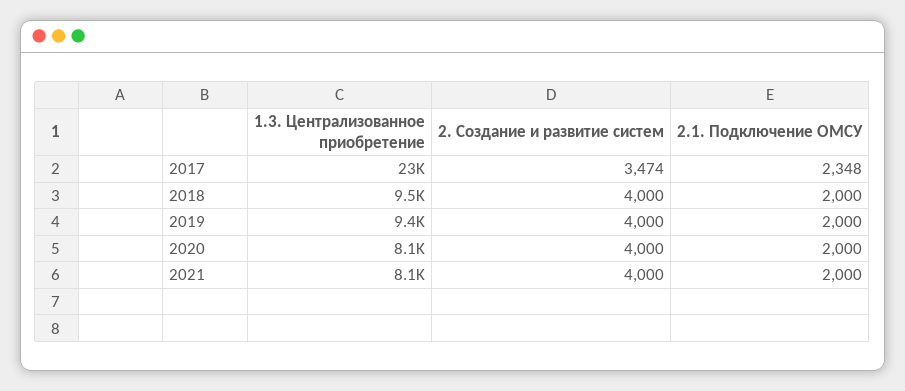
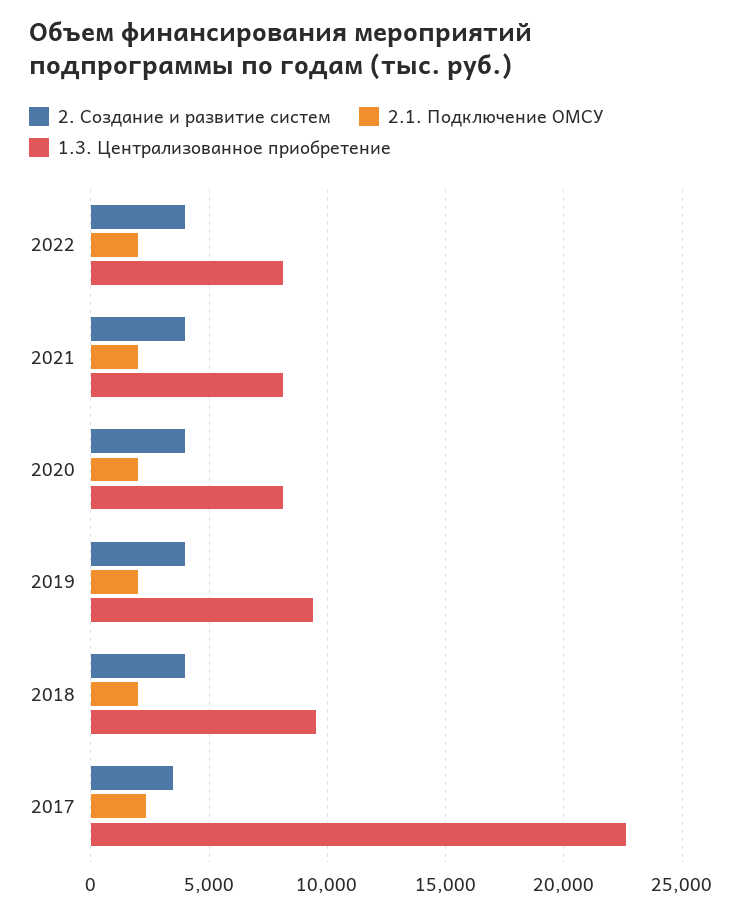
2. Создание и развитие систем, 2022: none -> 4000
2.1. Подключение ОМСУ, 2022: none -> 2000
1.3. Централизованное приобретение, 2022: none -> 8000

